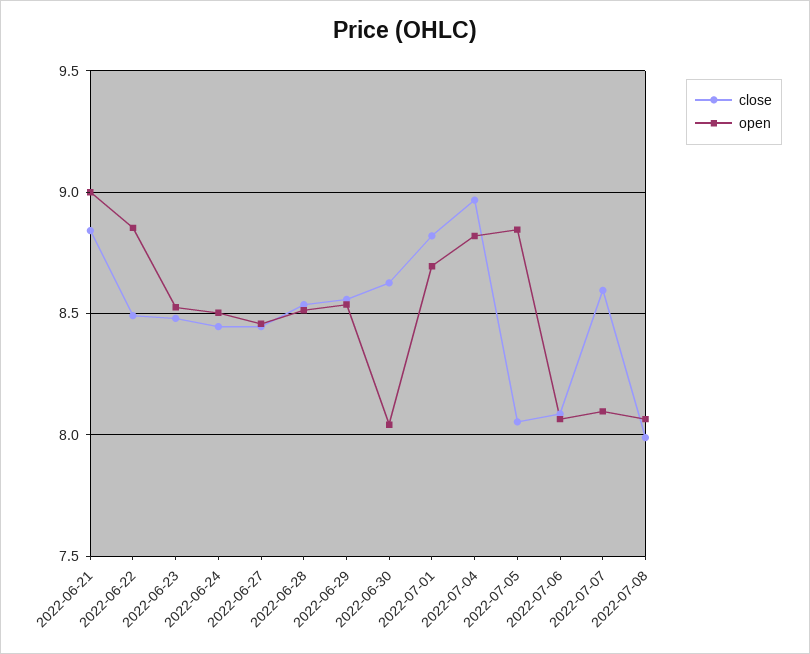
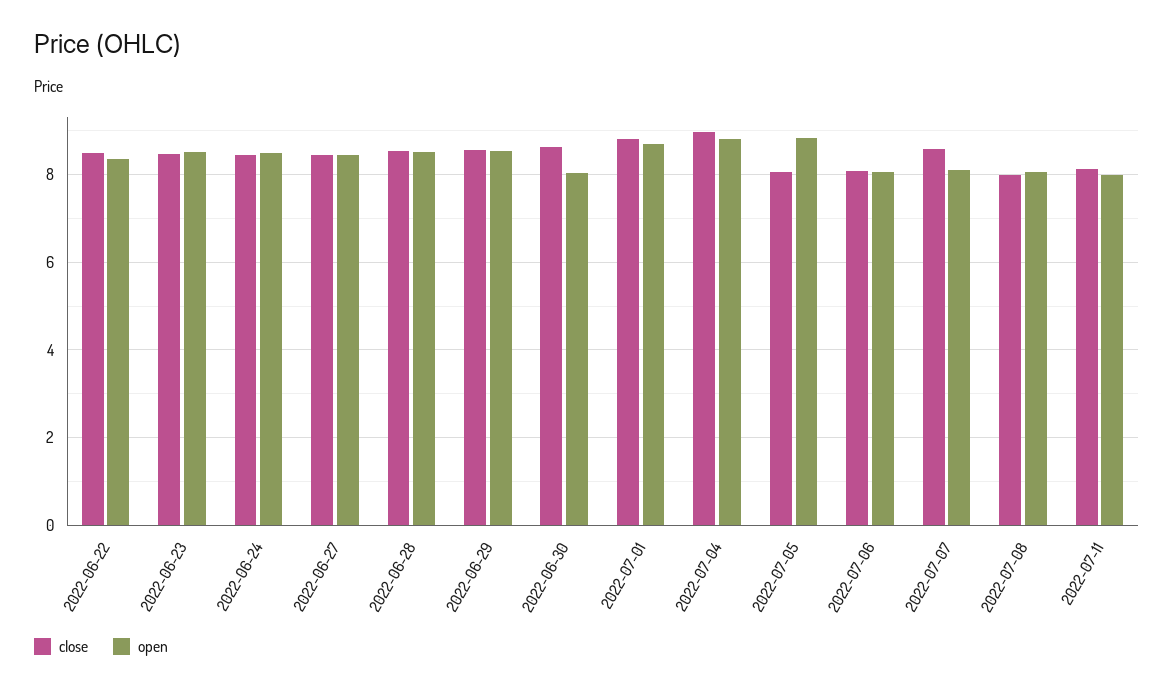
close, 2022-06-21: 8.85 -> none
open, 2022-06-21: 9 -> none
open, 2022-06-22: 8.85 -> 8.4
close, 2022-07-11: none -> 8.2
open, 2022-07-11: none -> 8

